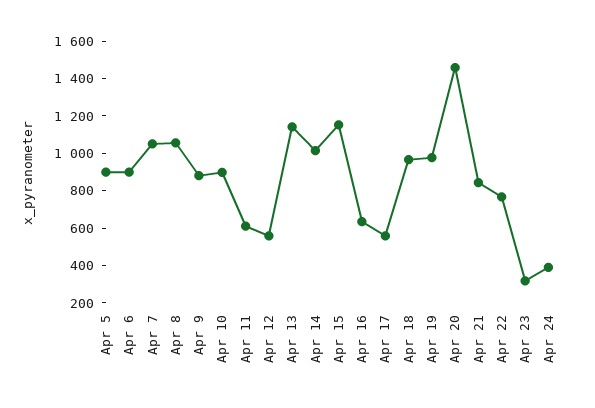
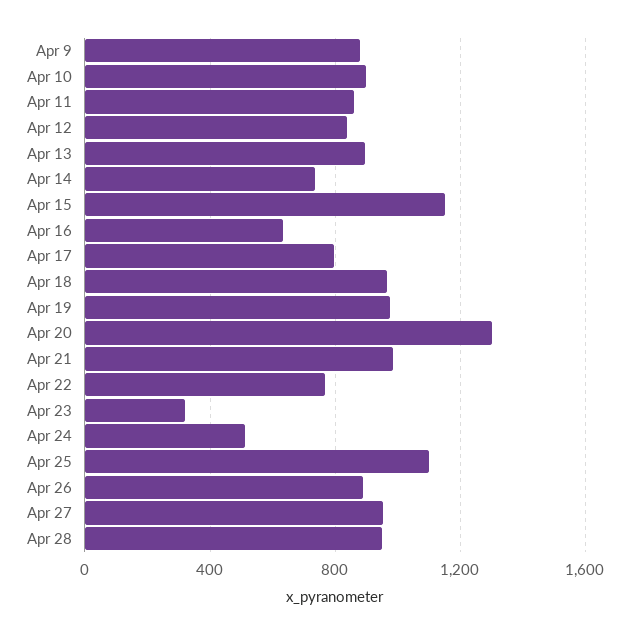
Apr 5: 900 -> none
Apr 6: 900 -> none
Apr 7: 1050 -> none
Apr 8: 1050 -> none
Apr 11: 600 -> 850
Apr 12: 550 -> 850
Apr 13: 1150 -> 900
Apr 14: 1000 -> 750
Apr 17: 550 -> 800
Apr 20: 1450 -> 1300
Apr 21: 850 -> 1000
Apr 24: 400 -> 500
Apr 25: none -> 1100
Apr 26: none -> 900
Apr 27: none -> 950
Apr 28: none -> 950

